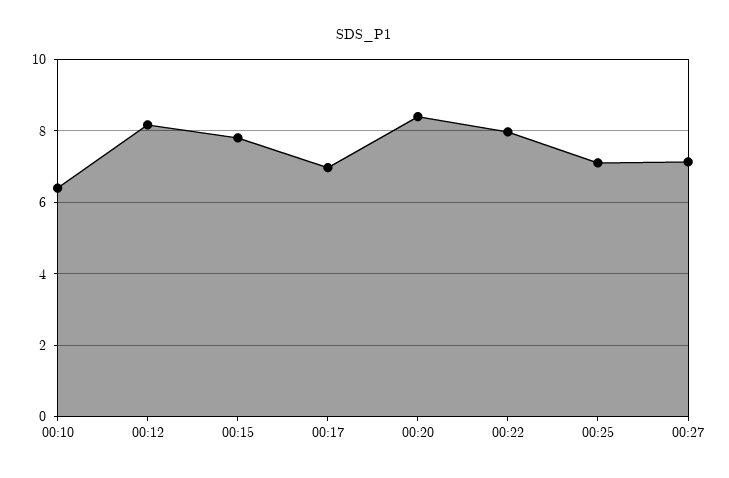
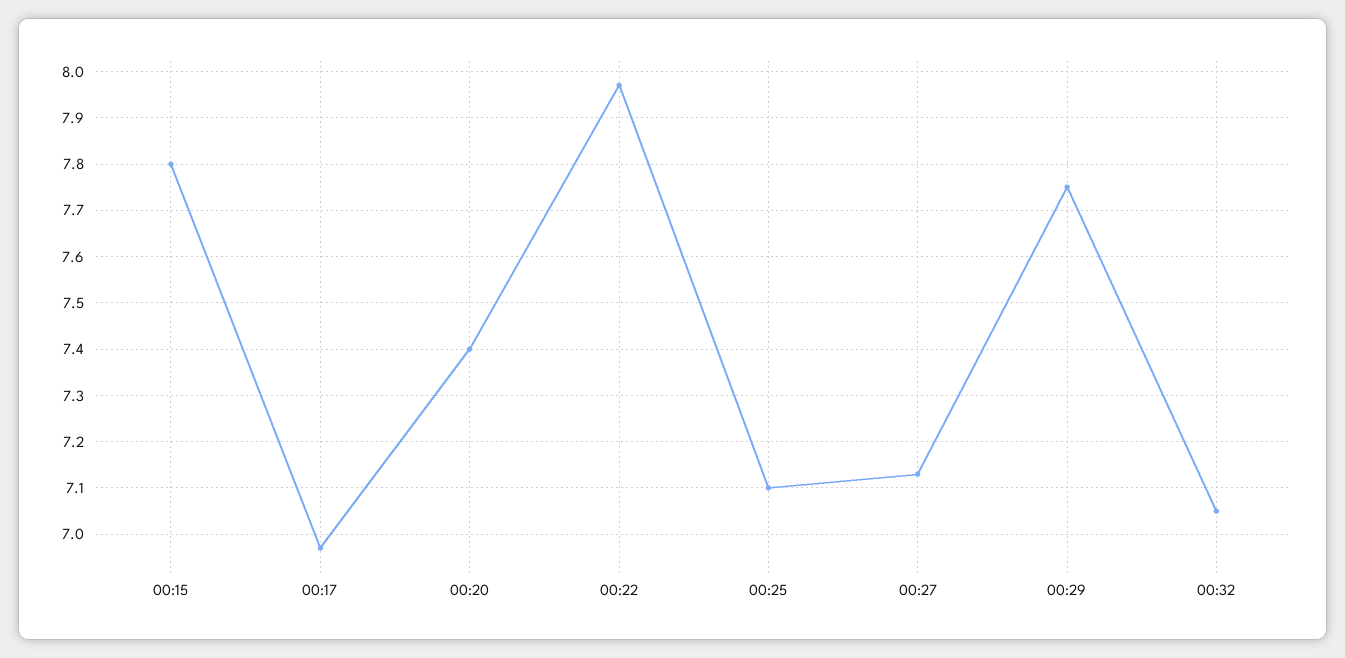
00:10: 6.4 -> none
00:12: 8.2 -> none
00:20: 8.4 -> 7.4
00:29: none -> 7.75
00:32: none -> 7.05

